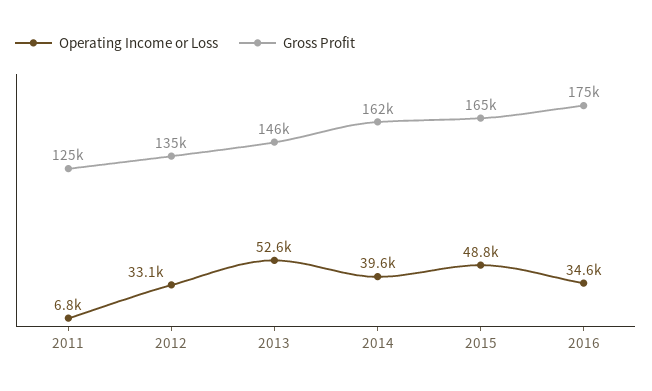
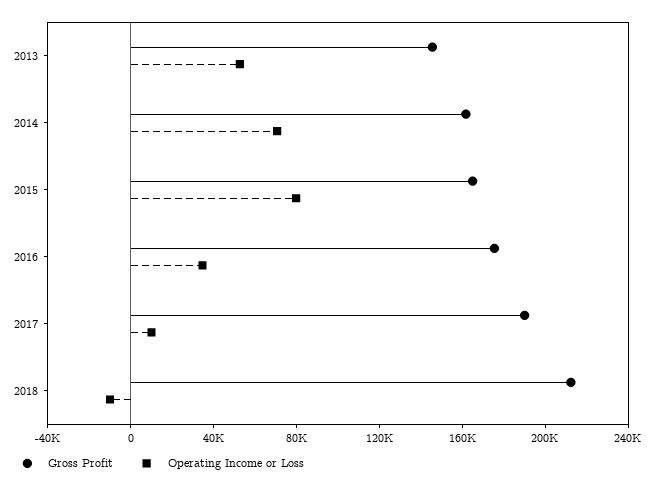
Operating Income or Loss, 2011: 6800 -> none
Gross Profit, 2011: 125000 -> none
Operating Income or Loss, 2012: 33100 -> none
Gross Profit, 2012: 135000 -> none
Operating Income or Loss, 2014: 39600 -> 70000
Operating Income or Loss, 2015: 48800 -> 80000
Gross Profit, 2017: none -> 190000
Operating Income or Loss, 2017: none -> 10000
Gross Profit, 2018: none -> 210000
Operating Income or Loss, 2018: none -> -10000

